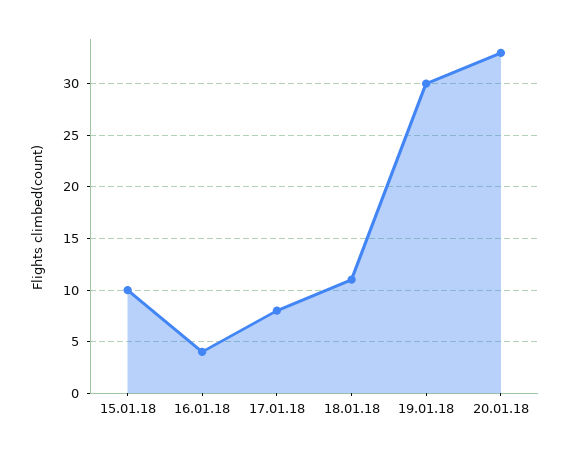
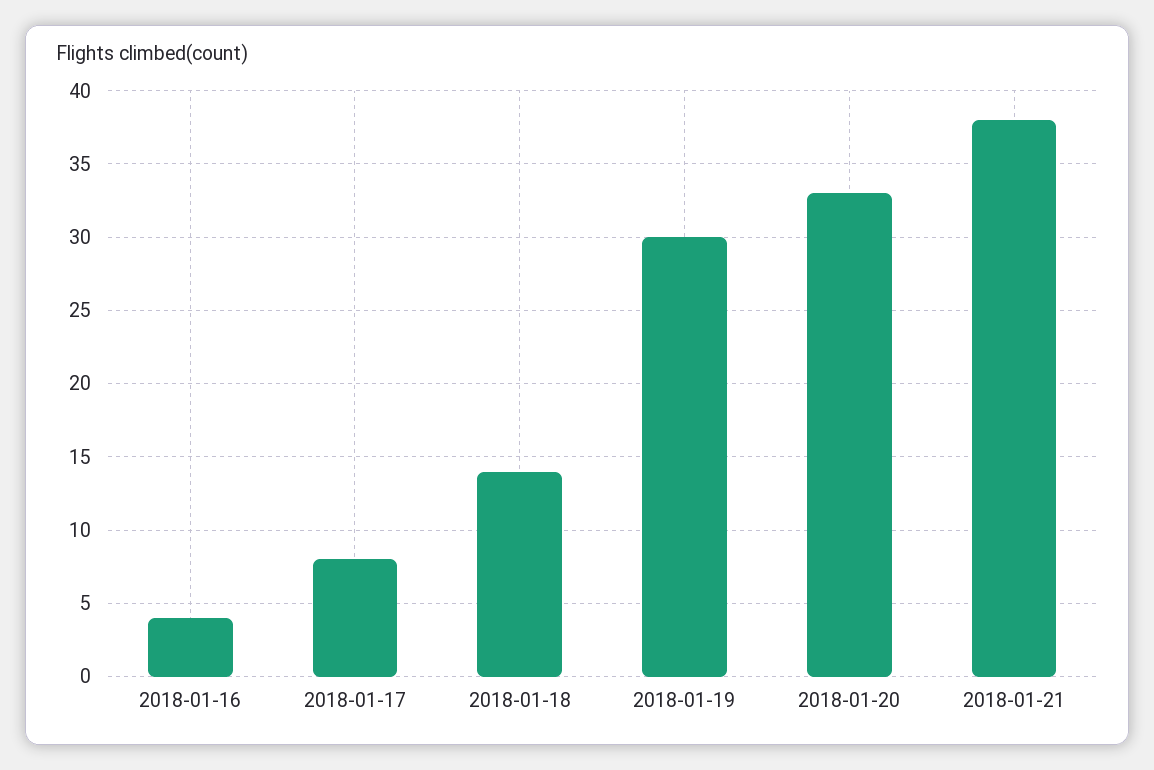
15.01.18: 10 -> none
18.01.18: 11 -> 14
2018-01-21: none -> 38

